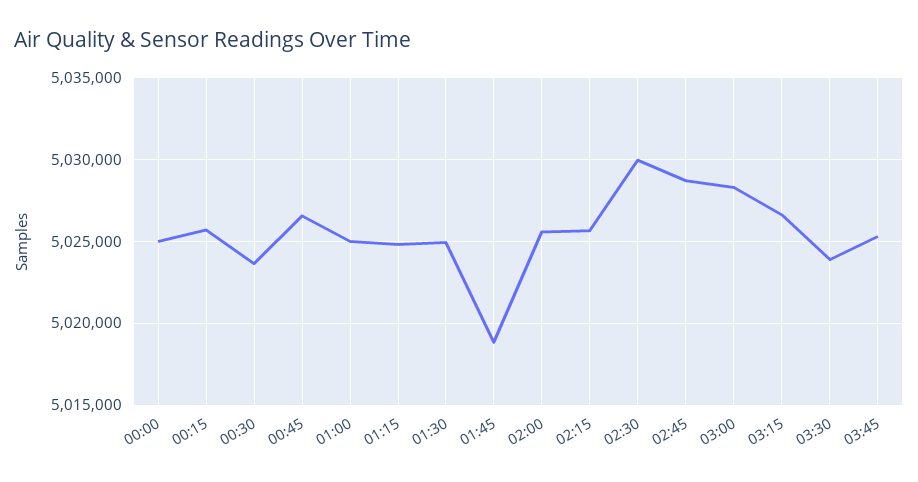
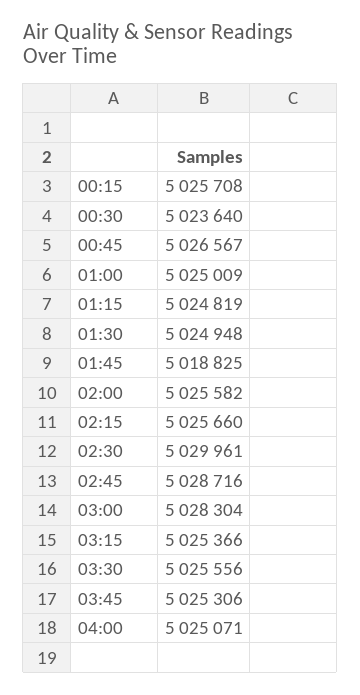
00:00: 5025000 -> none
03:15: 5026500 -> 5025366
03:30: 5024000 -> 5025556
04:00: none -> 5025071

